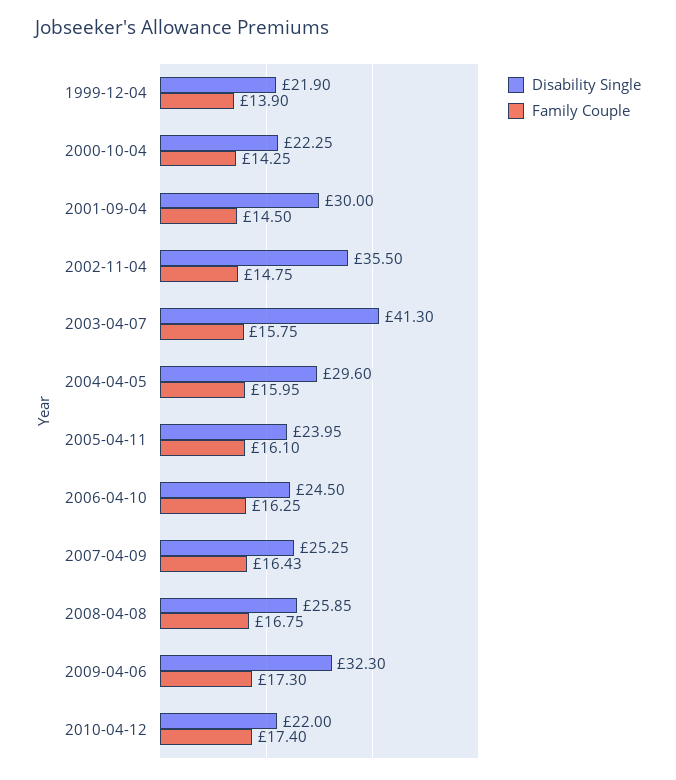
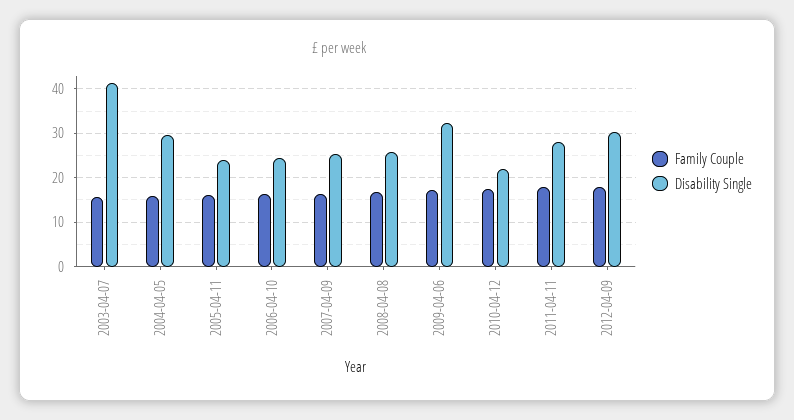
Disability Single, 1999-12-04: 21.9 -> none
Family Couple, 1999-12-04: 13.9 -> none
Disability Single, 2000-10-04: 22.25 -> none
Family Couple, 2000-10-04: 14.25 -> none
Disability Single, 2001-09-04: 30 -> none
Family Couple, 2001-09-04: 14.5 -> none
Disability Single, 2002-11-04: 35.5 -> none
Family Couple, 2002-11-04: 14.75 -> none
Family Couple, 2011-04-11: none -> 18
Disability Single, 2011-04-11: none -> 28
Family Couple, 2012-04-09: none -> 18
Disability Single, 2012-04-09: none -> 30

